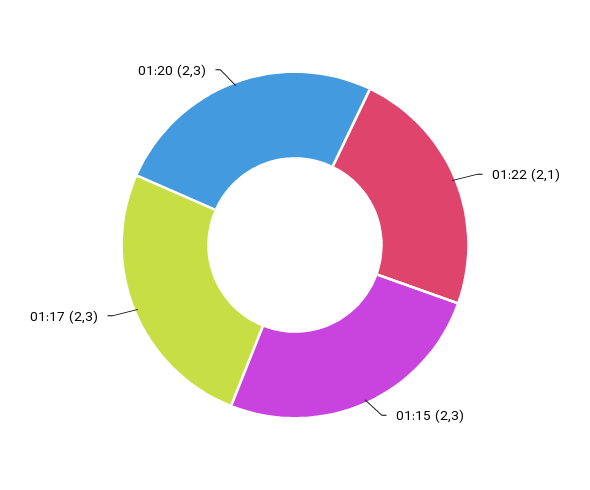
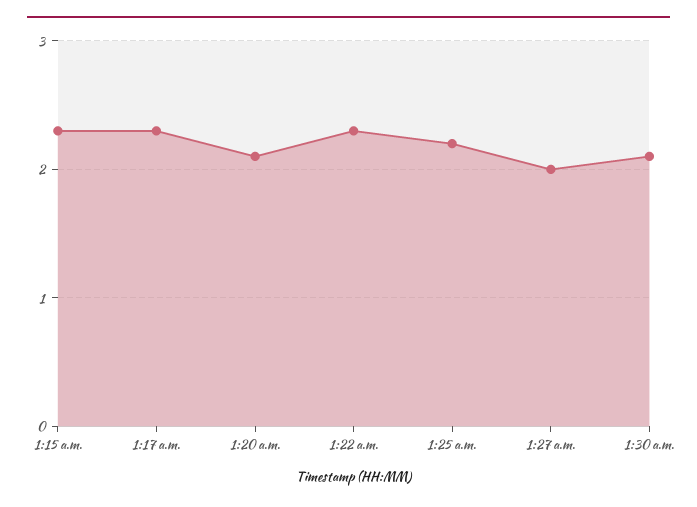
01:22: 2.1 -> 2.3
01:20: 2.3 -> 2.1
1:25 a.m.: none -> 2.2
1:27 a.m.: none -> 2
1:30 a.m.: none -> 2.1

